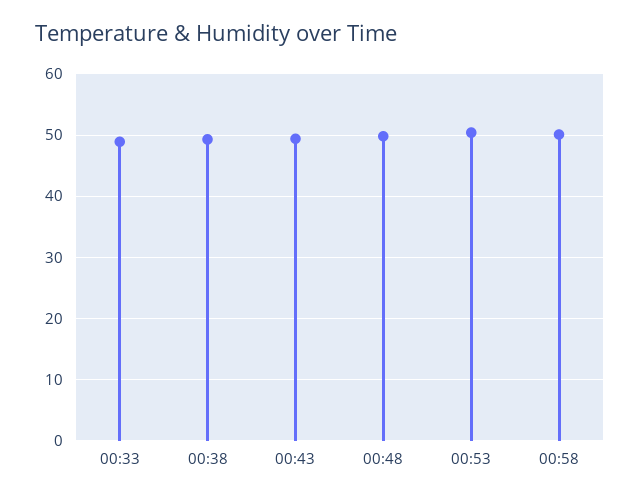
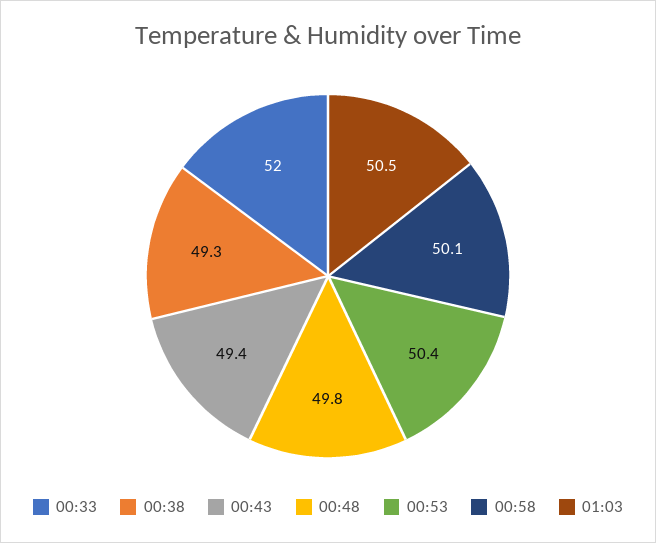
00:33: 49 -> 52
01:03: none -> 50.5

